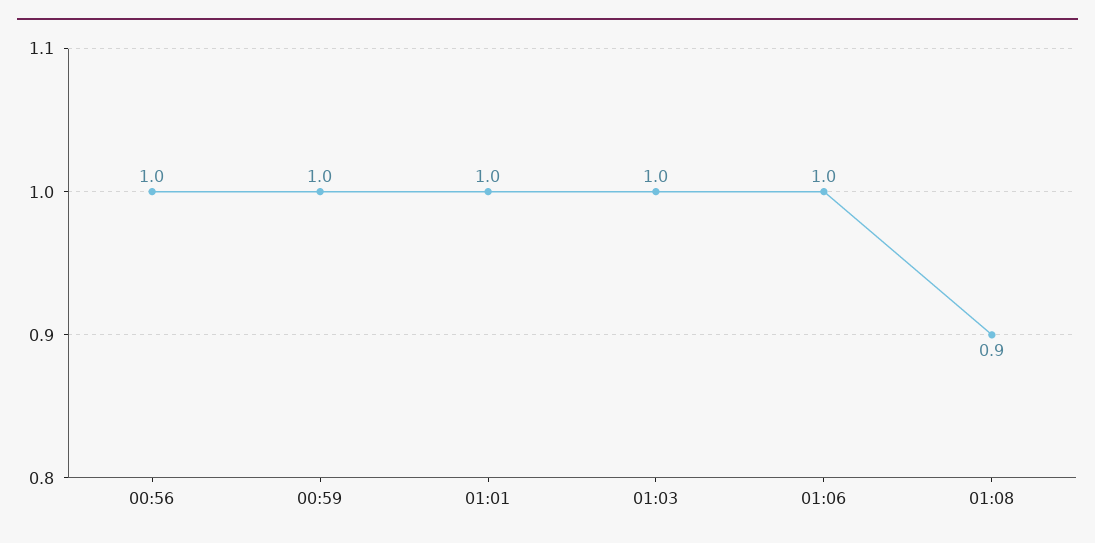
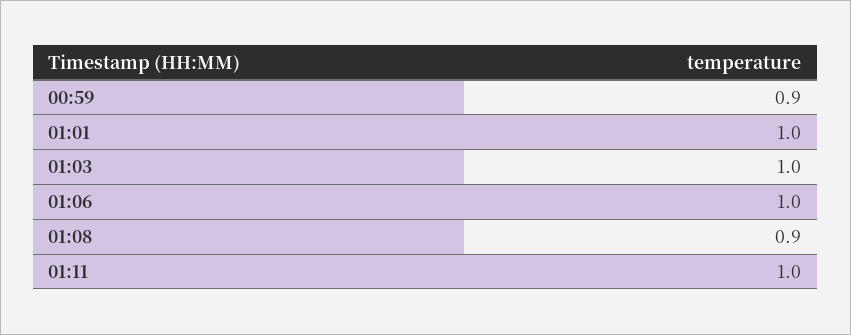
00:56: 1 -> none
00:59: 1 -> 0.9
01:11: none -> 1

